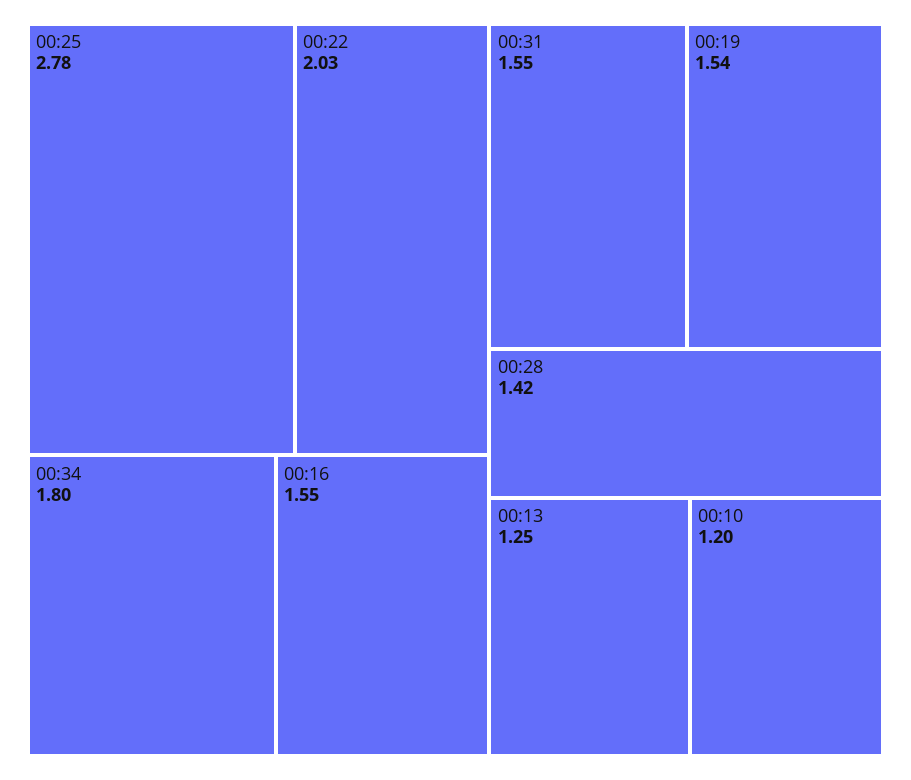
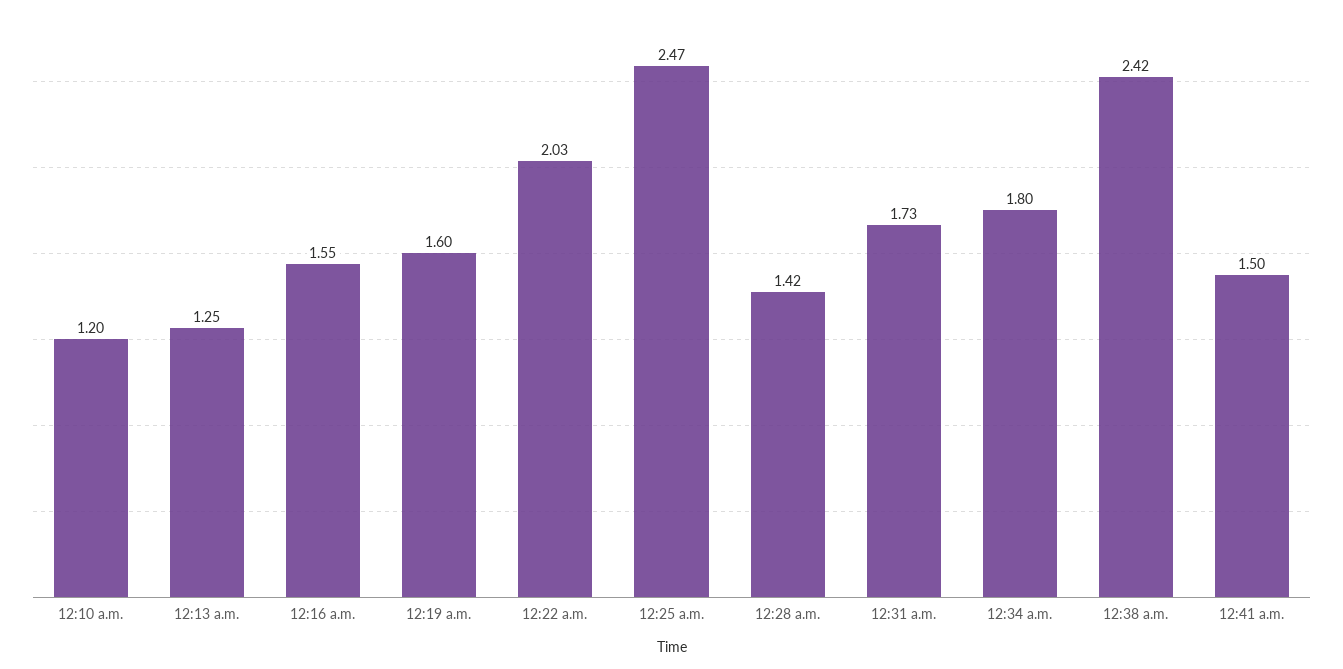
00:25: 2.78 -> 2.47
00:31: 1.55 -> 1.73
00:19: 1.54 -> 1.6
12:38 a.m.: none -> 2.42
12:41 a.m.: none -> 1.5

